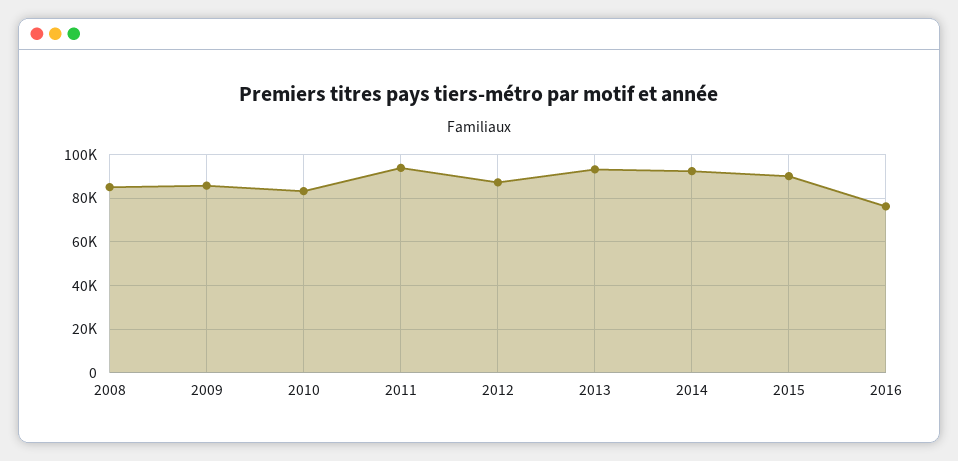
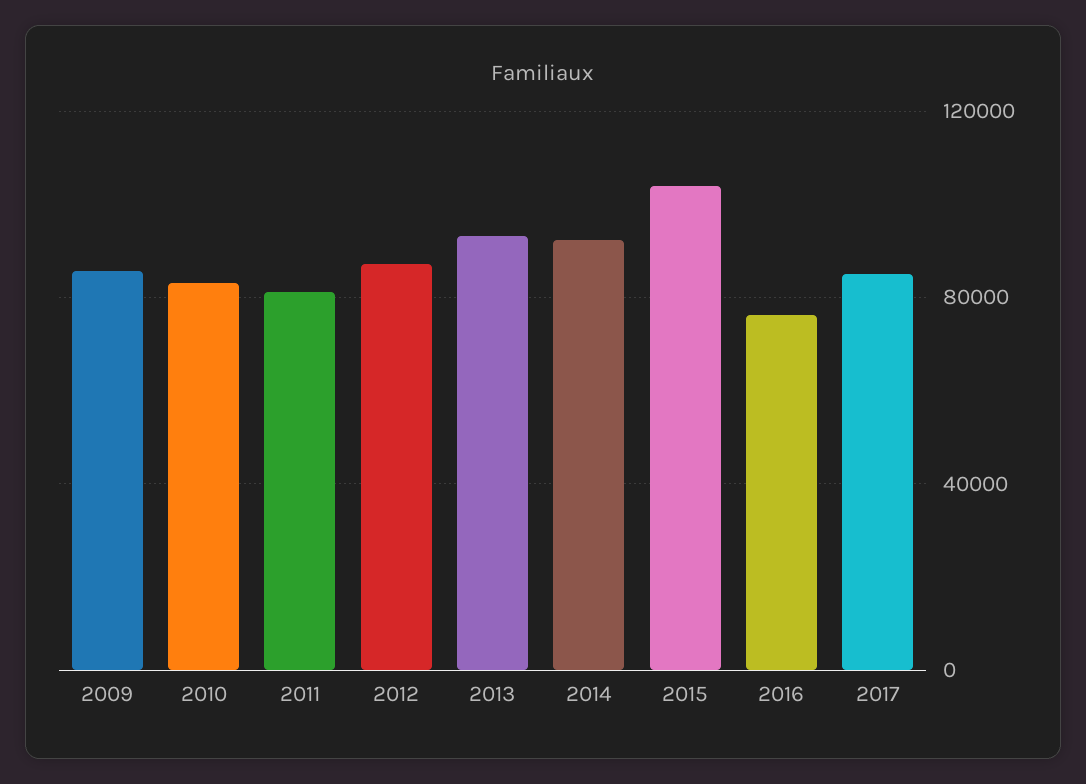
2008: 85000 -> none
2011: 95000 -> 80000
2015: 90000 -> 105000
2017: none -> 85000

